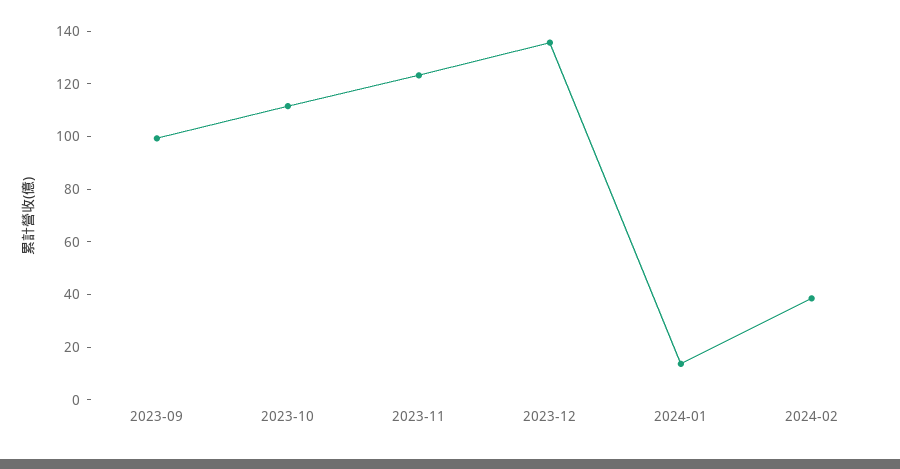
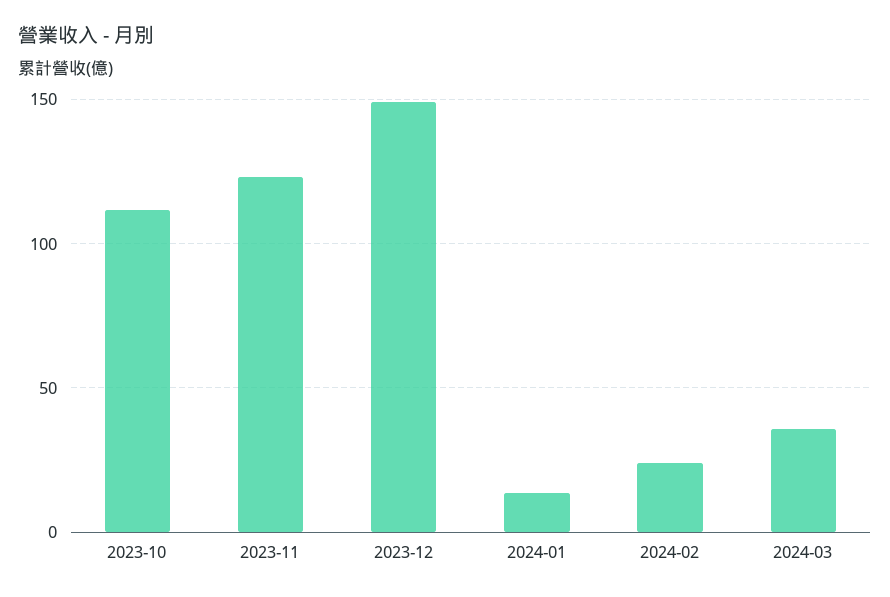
2023-09: 100 -> none
2023-12: 135 -> 150
2024-02: 40 -> 25
2024-03: none -> 35

